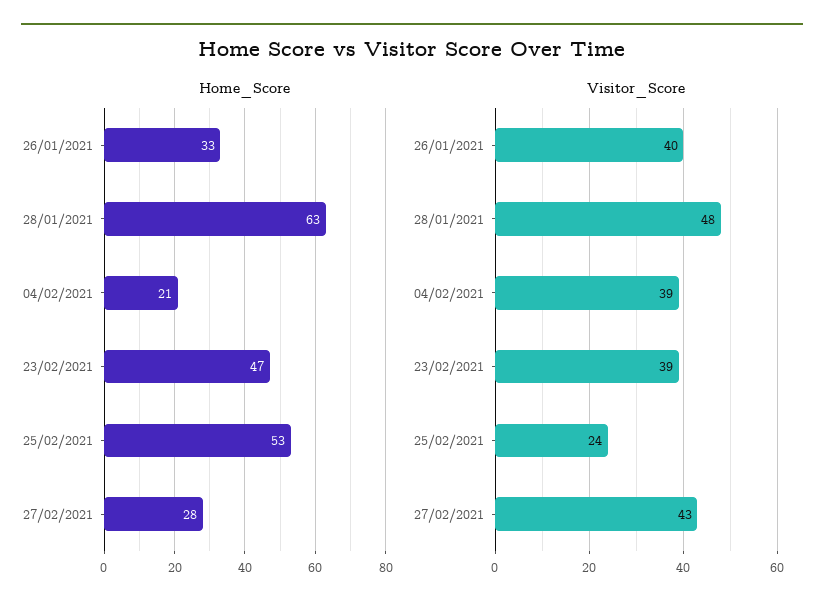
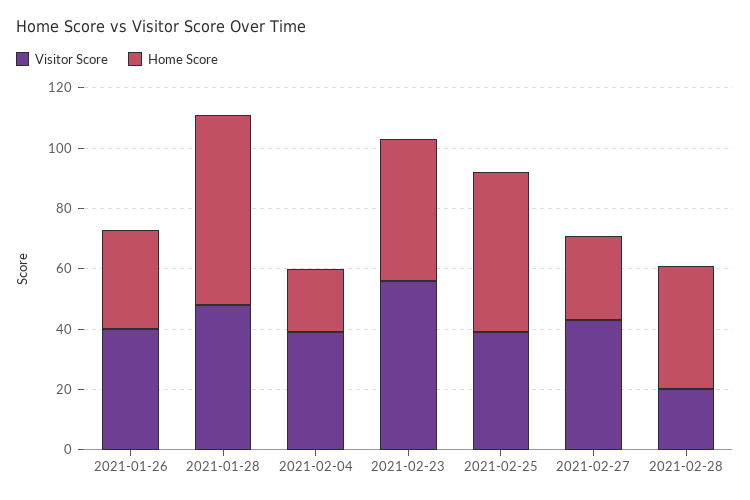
Visitor_Score, 23/02/2021: 39 -> 55
Visitor_Score, 25/02/2021: 24 -> 40
Visitor_Score, 2021-02-28: none -> 20
Home_Score, 2021-02-28: none -> 40

